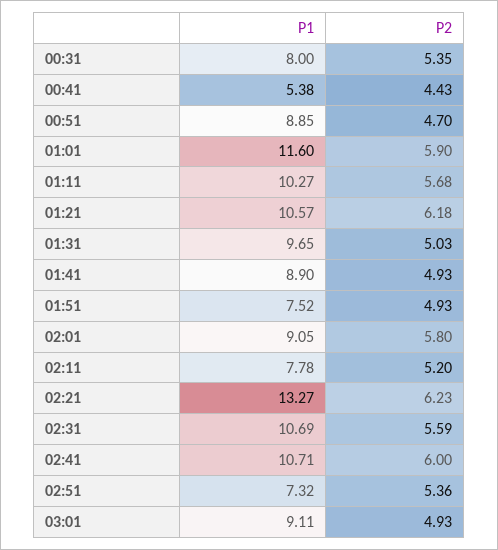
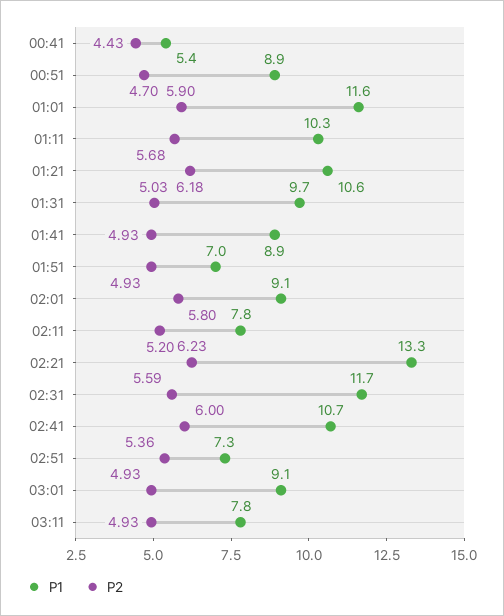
P1, 00:31: 8 -> none
P2, 00:31: 5.35 -> none
P1, 01:51: 7.52 -> 7
P1, 02:31: 10.69 -> 11.7
P1, 03:11: none -> 7.8
P2, 03:11: none -> 4.93

